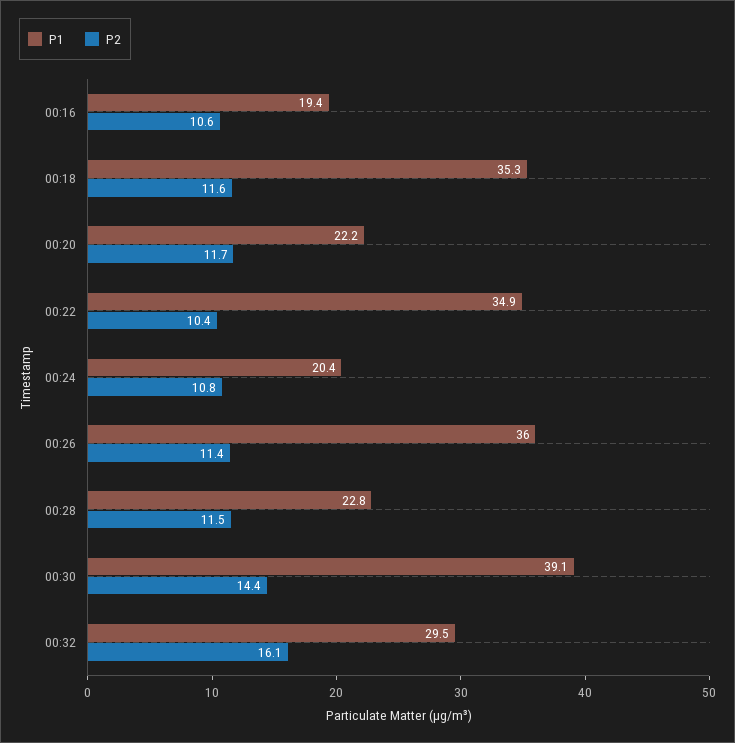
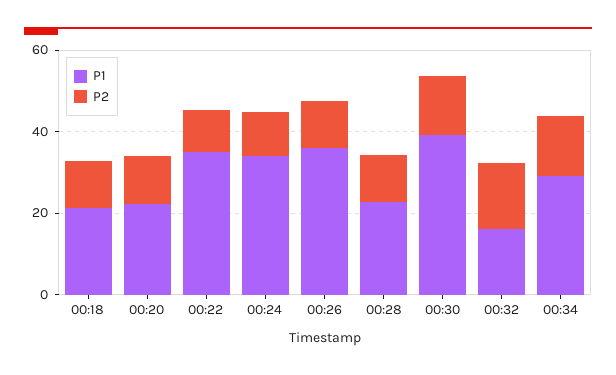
P1, 00:16: 19.4 -> none
P2, 00:16: 10.6 -> none
P1, 00:18: 35.3 -> 20
P1, 00:24: 20.4 -> 35
P1, 00:32: 29.5 -> 15
P1, 00:34: none -> 30
P2, 00:34: none -> 15

